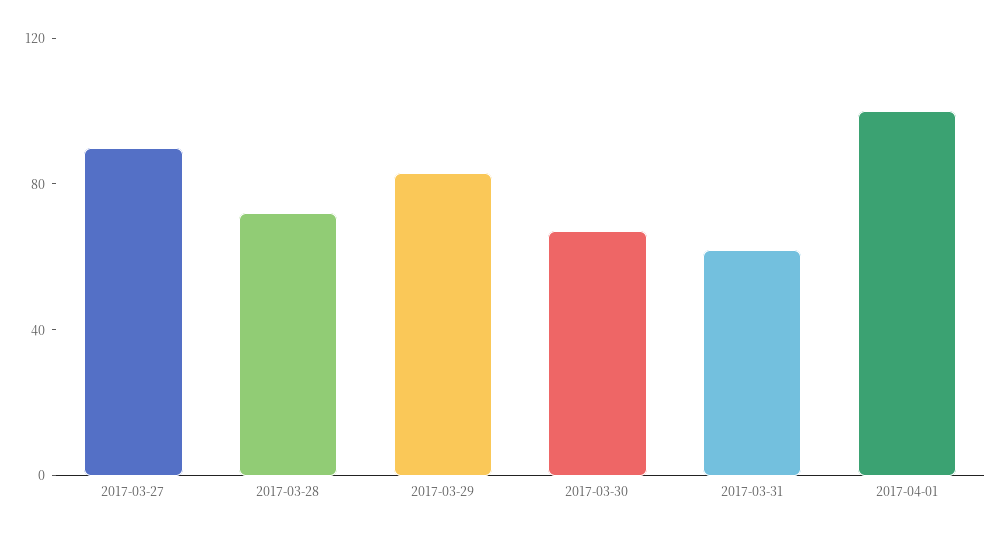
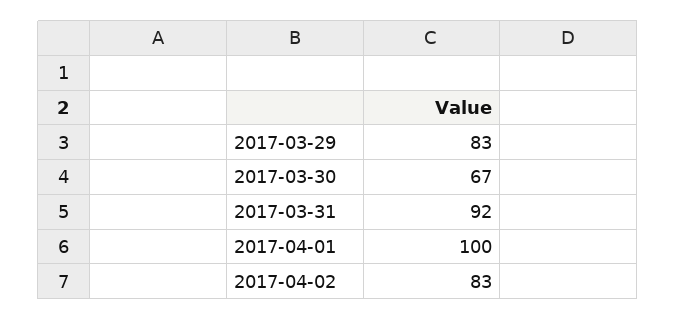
2017-03-27: 90 -> none
2017-03-28: 70 -> none
2017-03-31: 60 -> 92
2017-04-02: none -> 83

